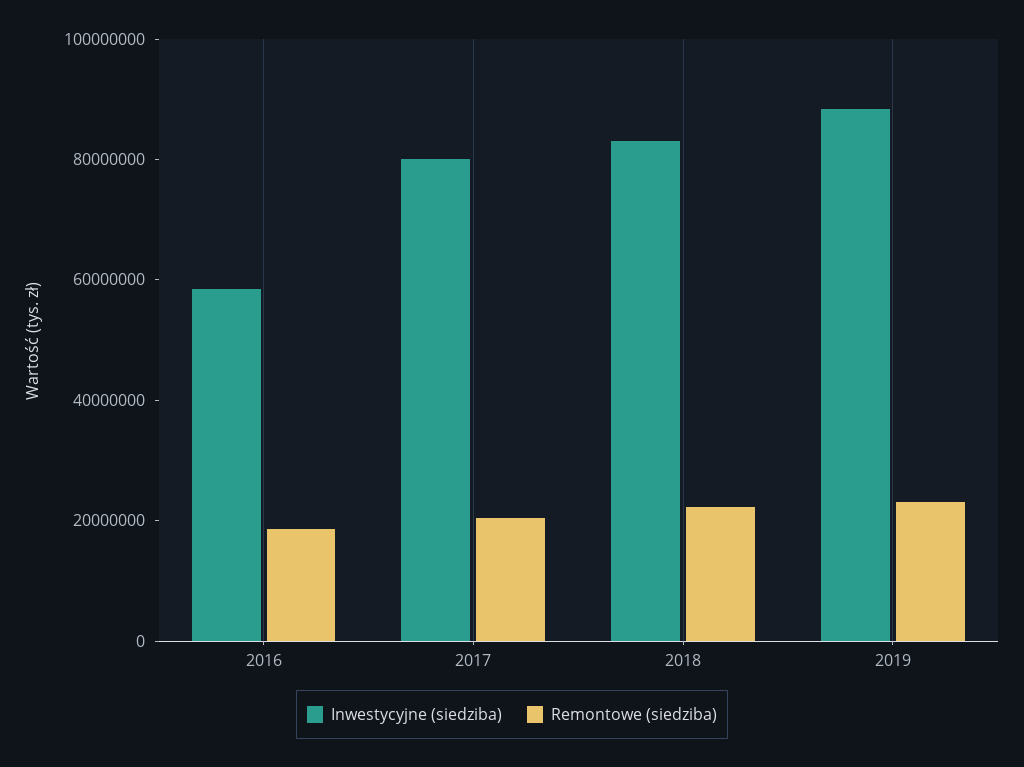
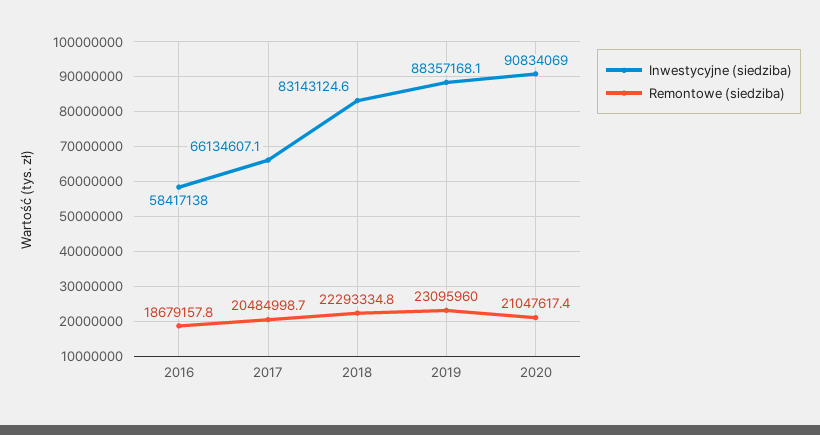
Inwestycyjne (siedziba), 2017: 80000000 -> 66134607.1
Inwestycyjne (siedziba), 2020: none -> 90834069
Remontowe (siedziba), 2020: none -> 21047617.4

